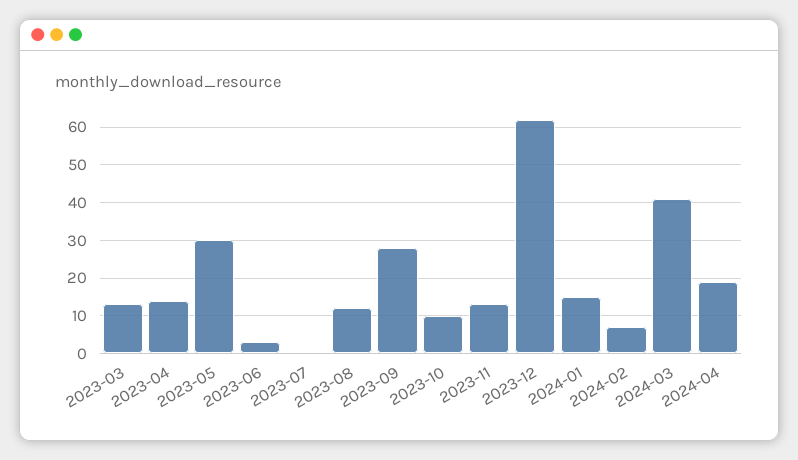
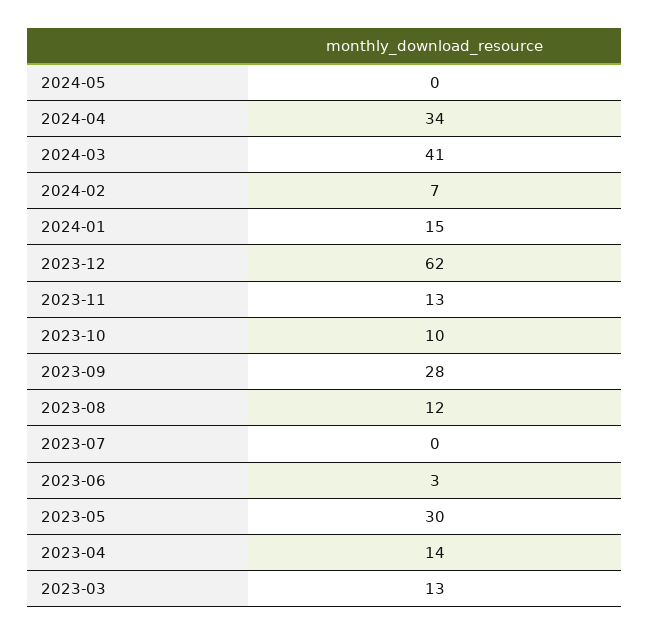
2024-04: 20 -> 34
2024-05: none -> 0

